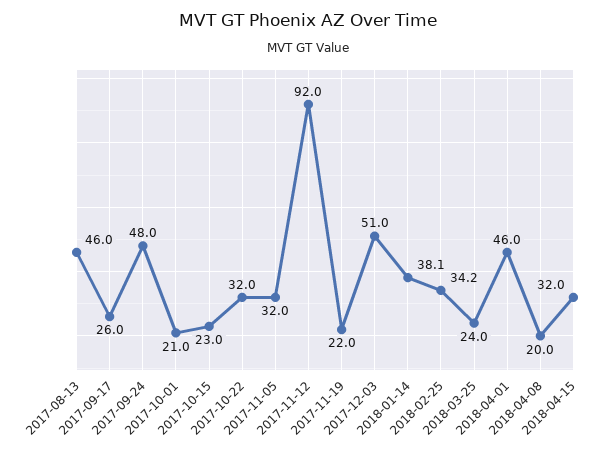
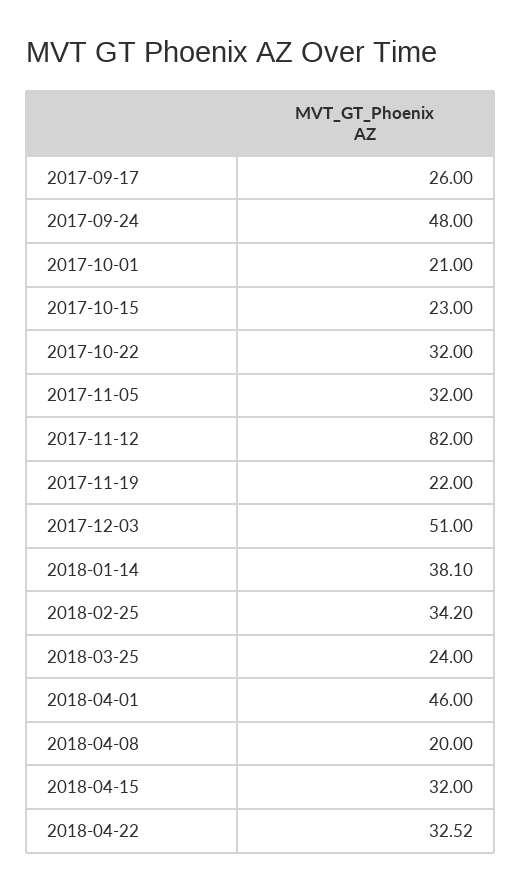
2017-08-13: 46 -> none
2017-11-12: 92 -> 82
2018-04-22: none -> 32.52

